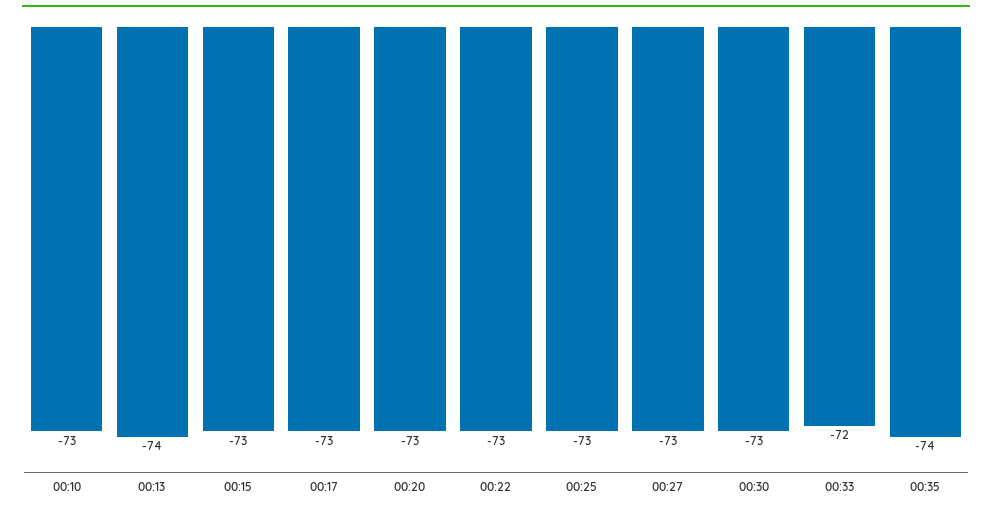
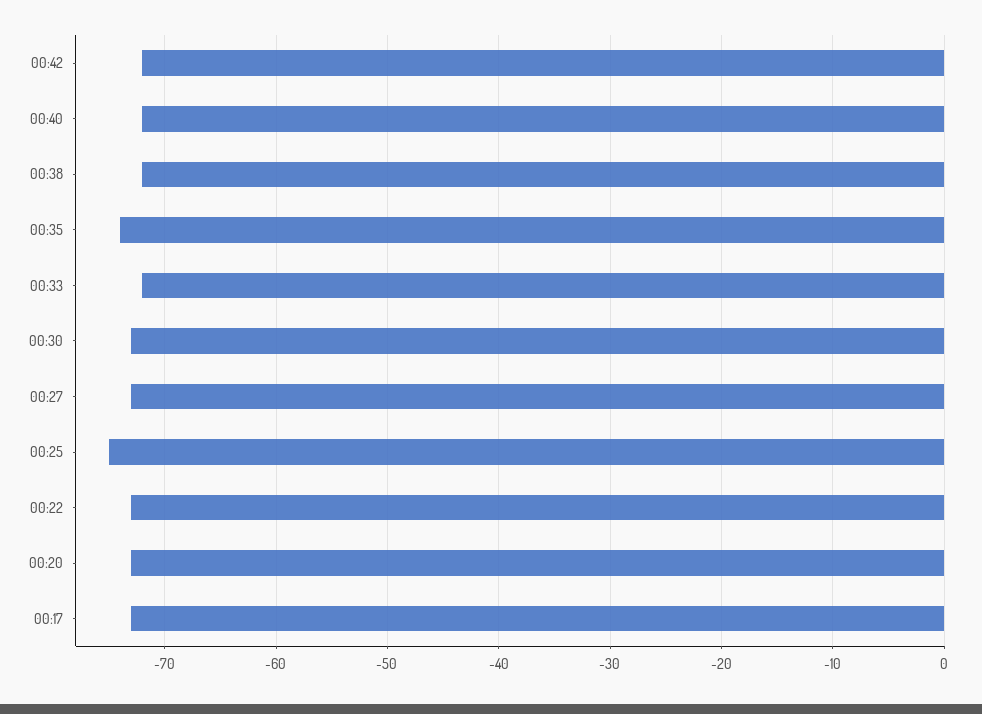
00:10: -73 -> none
00:13: -74 -> none
00:15: -73 -> none
00:25: -73 -> -75
00:42: none -> -72
00:40: none -> -72
00:38: none -> -72

